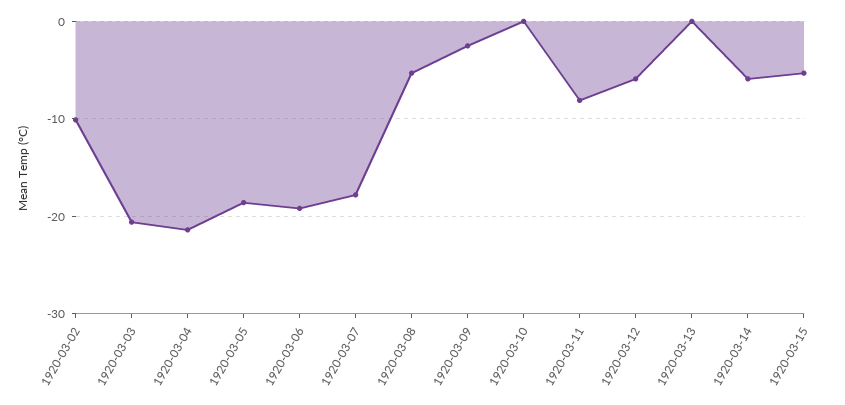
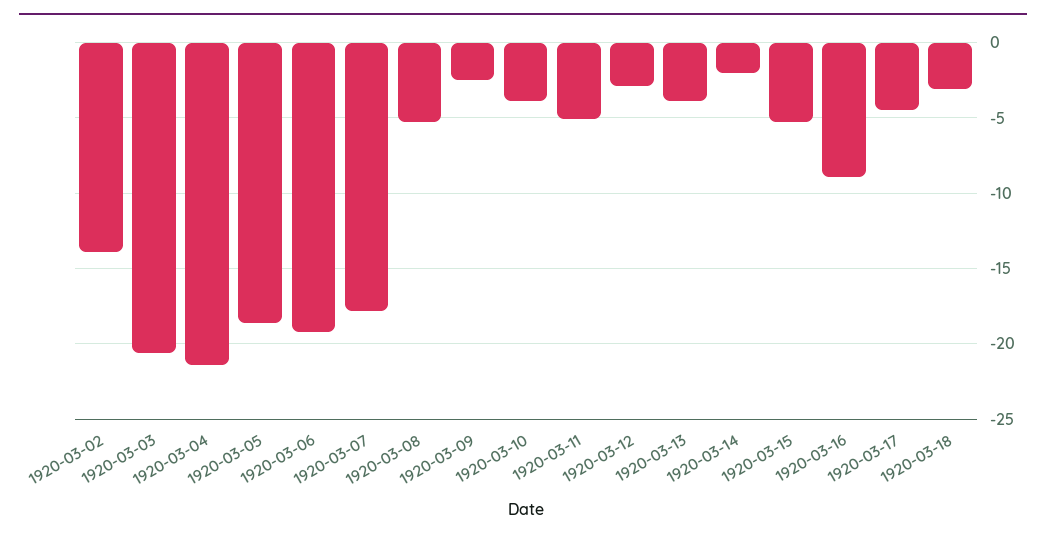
1920-03-02: -10 -> -14
1920-03-10: 0 -> -4
1920-03-11: -8 -> -5
1920-03-12: -6 -> -3
1920-03-13: 0 -> -4
1920-03-14: -6 -> -2
1920-03-16: none -> -9
1920-03-17: none -> -4.5
1920-03-18: none -> -3

